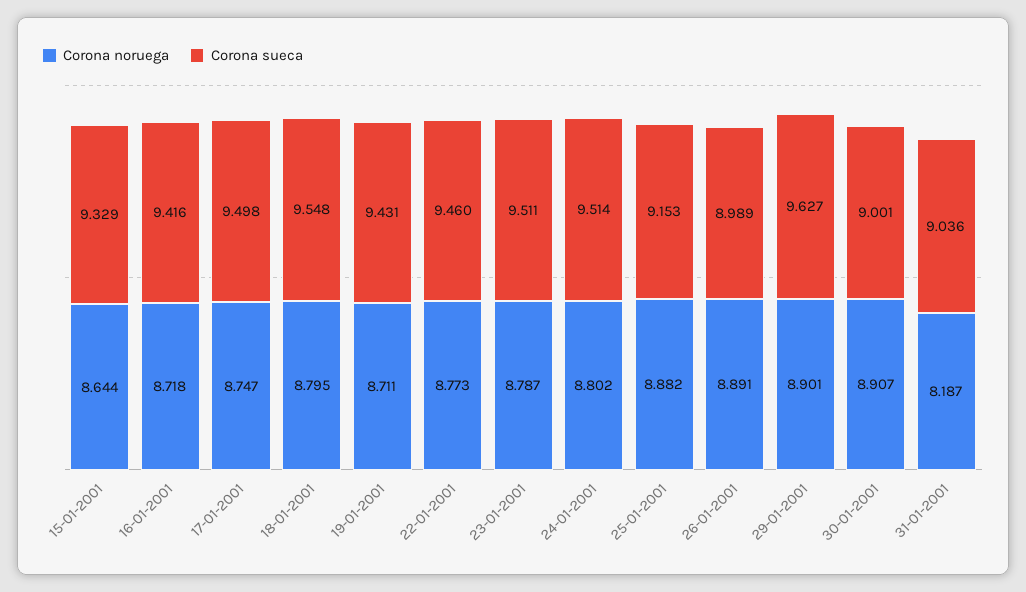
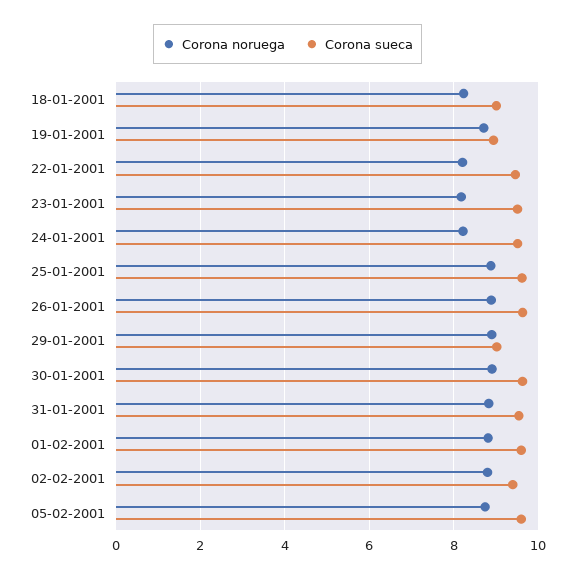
Corona noruega, 15-01-2001: 8.644 -> none
Corona sueca, 15-01-2001: 9.329 -> none
Corona noruega, 16-01-2001: 8.718 -> none
Corona sueca, 16-01-2001: 9.416 -> none
Corona noruega, 17-01-2001: 8.747 -> none
Corona sueca, 17-01-2001: 9.498 -> none
Corona noruega, 18-01-2001: 8.795 -> 8.2
Corona sueca, 18-01-2001: 9.548 -> 9
Corona sueca, 19-01-2001: 9.431 -> 9
Corona noruega, 22-01-2001: 8.773 -> 8.2
Corona noruega, 23-01-2001: 8.787 -> 8.2
Corona noruega, 24-01-2001: 8.802 -> 8.2
Corona sueca, 25-01-2001: 9.153 -> 9.6
Corona sueca, 26-01-2001: 8.989 -> 9.6
Corona sueca, 29-01-2001: 9.627 -> 9
Corona sueca, 30-01-2001: 9.001 -> 9.6
Corona noruega, 31-01-2001: 8.187 -> 8.8
Corona sueca, 31-01-2001: 9.036 -> 9.6
Corona noruega, 01-02-2001: none -> 8.8
Corona sueca, 01-02-2001: none -> 9.6
Corona noruega, 02-02-2001: none -> 8.8
Corona sueca, 02-02-2001: none -> 9.4
Corona noruega, 05-02-2001: none -> 8.8
Corona sueca, 05-02-2001: none -> 9.6

